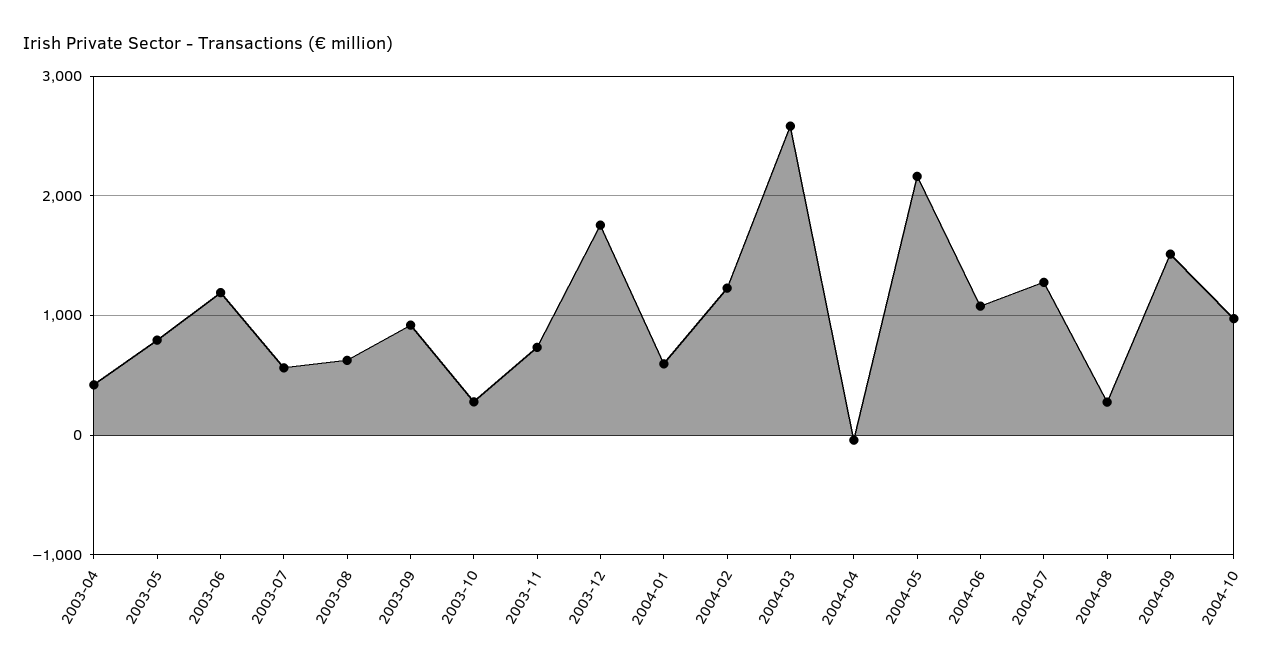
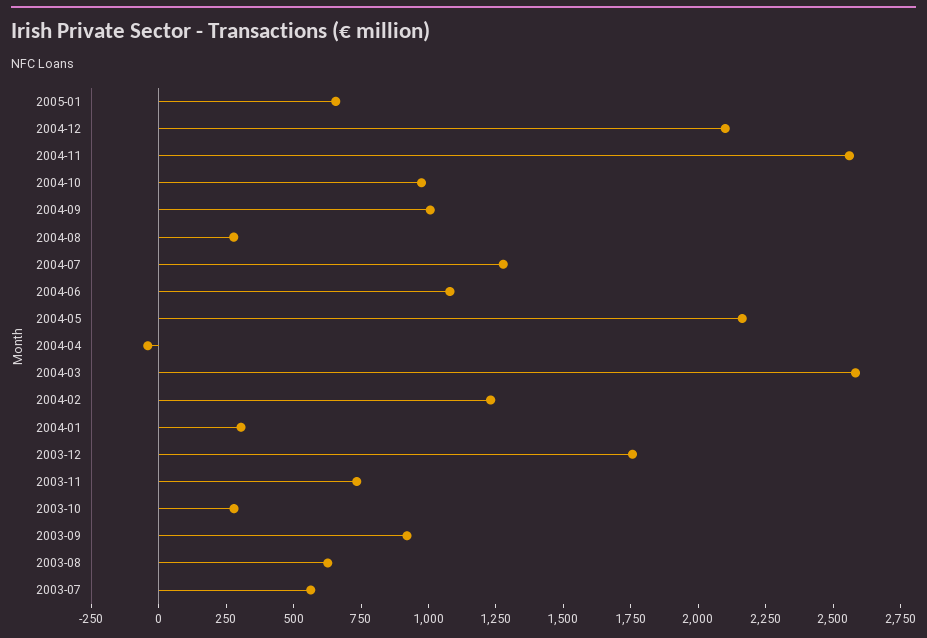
2003-04: 400 -> none
2003-05: 800 -> none
2003-06: 1200 -> none
2004-01: 600 -> 300
2004-09: 1500 -> 1000
2005-01: none -> 650
2004-12: none -> 2100
2004-11: none -> 2550

